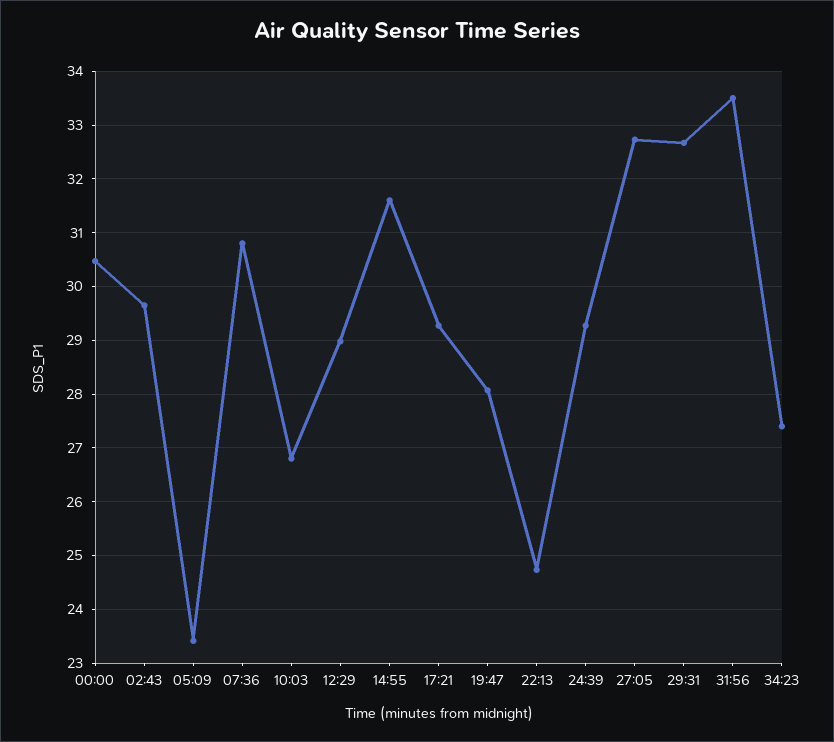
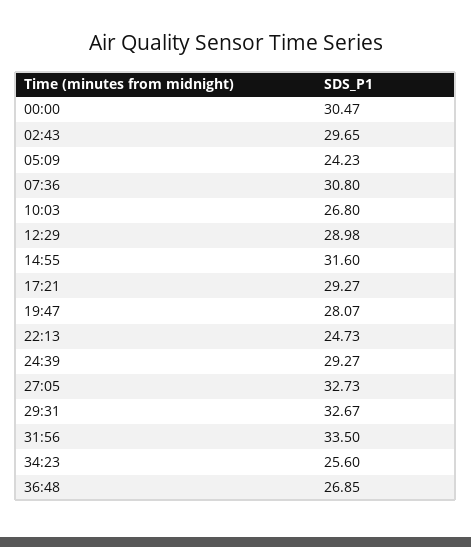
05:09: 23.4 -> 24.23
34:23: 27.4 -> 25.6
36:48: none -> 26.85

